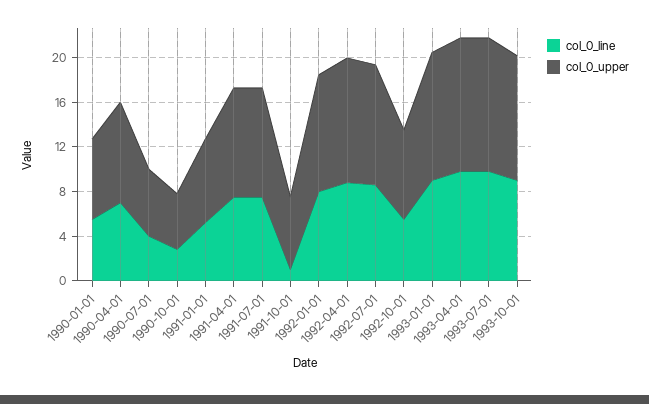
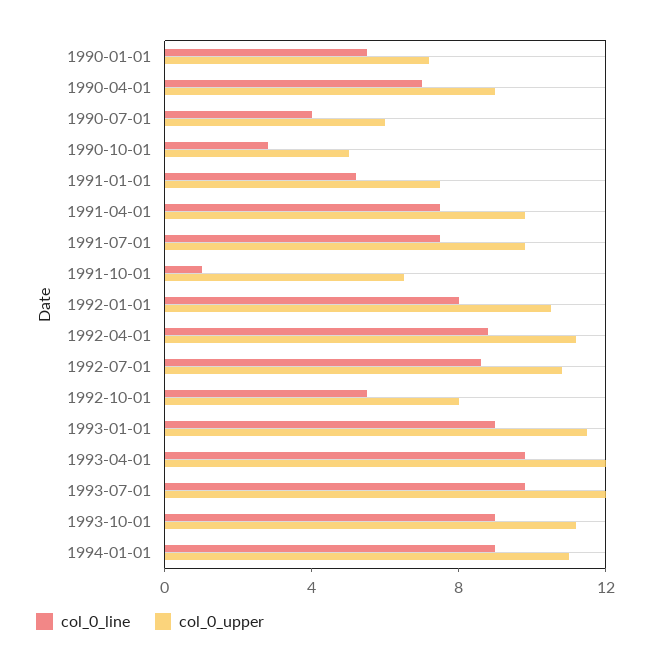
col_0_line, 1994-01-01: none -> 9
col_0_upper, 1994-01-01: none -> 11

